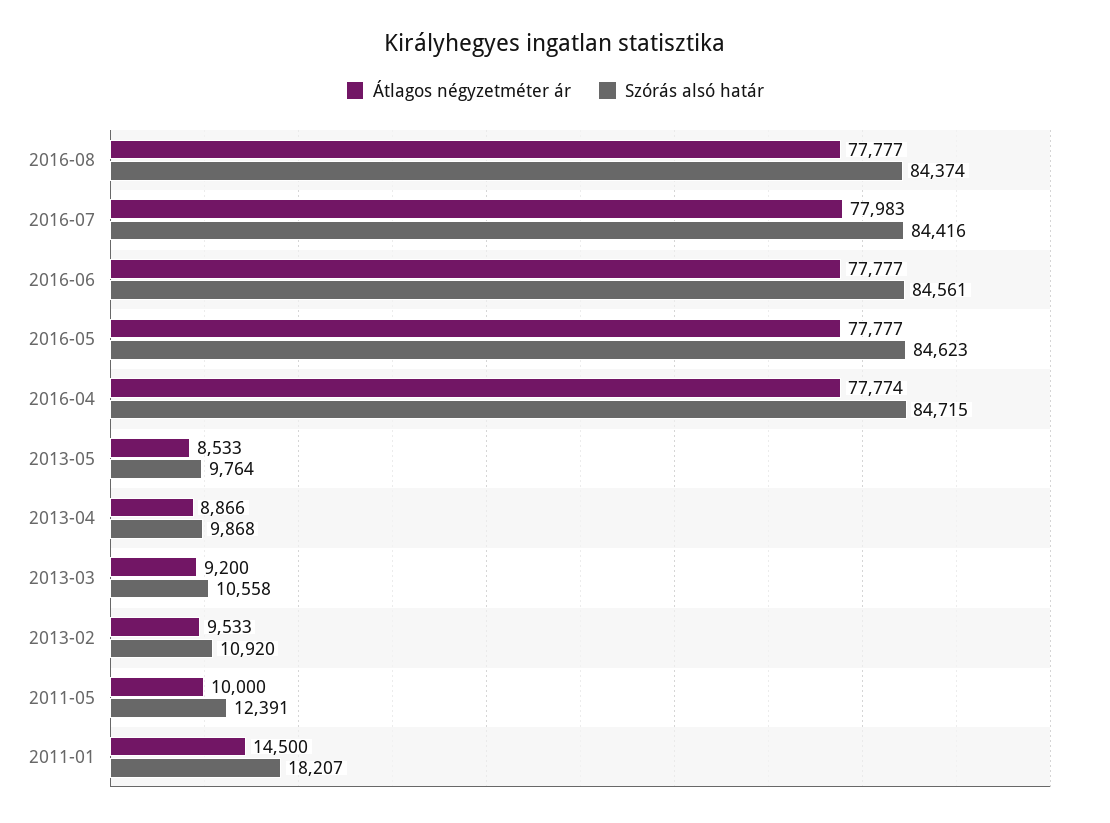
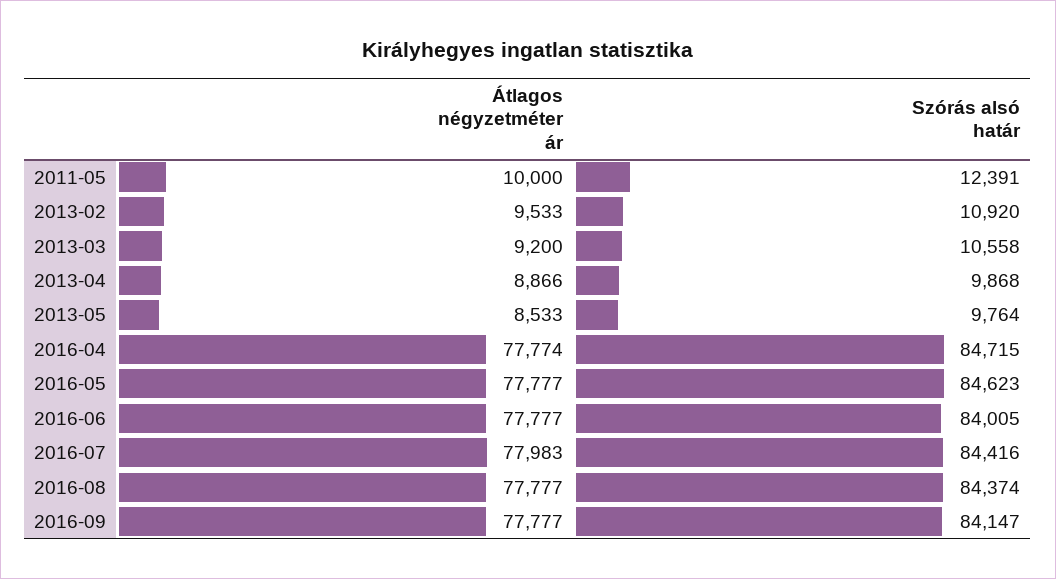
Szórás alsó határ, 2016-06: 84561 -> 84005
Átlagos négyzetméter ár, 2011-01: 14500 -> none
Szórás alsó határ, 2011-01: 18207 -> none
Átlagos négyzetméter ár, 2016-09: none -> 77777
Szórás alsó határ, 2016-09: none -> 84147

